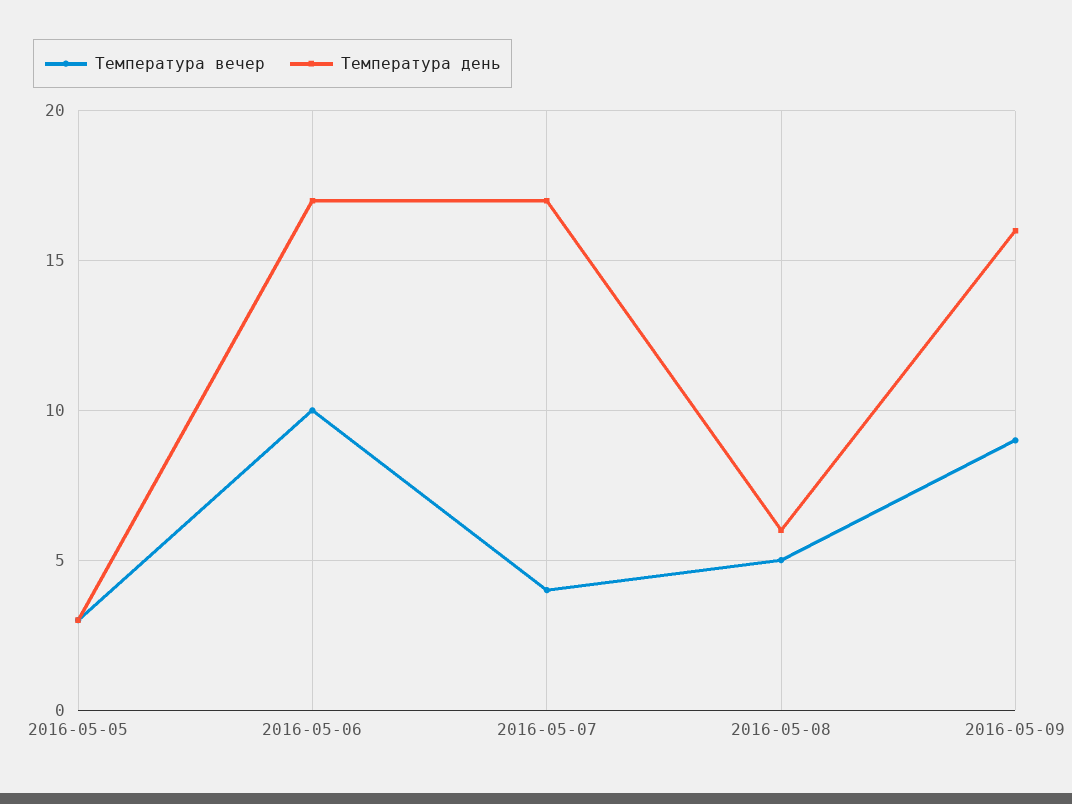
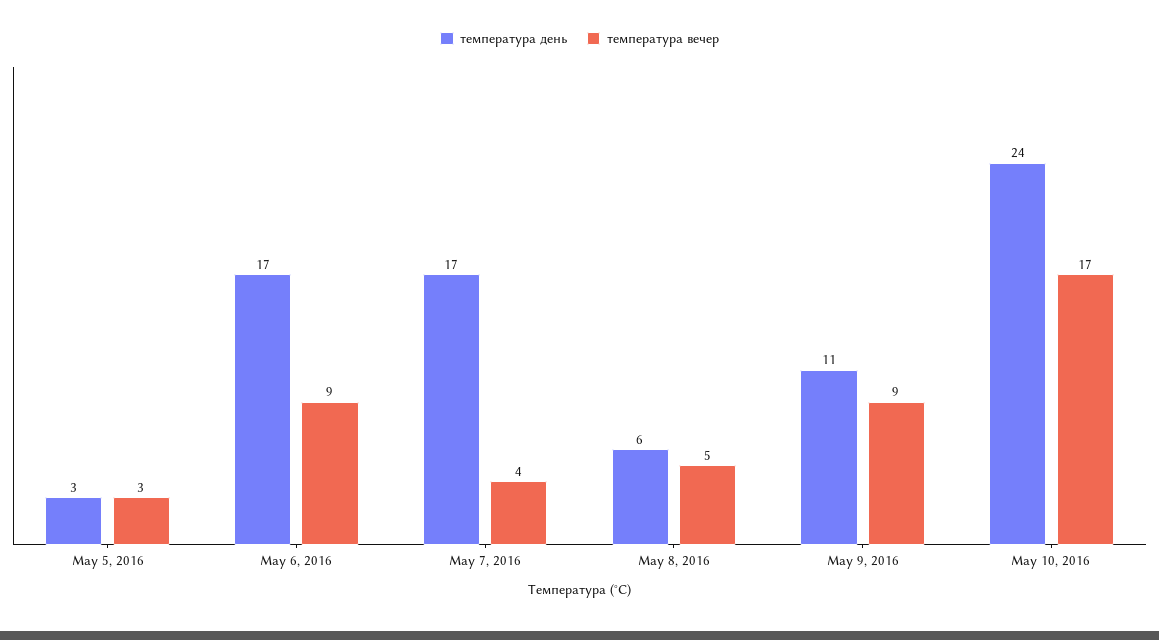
Температура вечер, 2016-05-06: 10 -> 9
Температура день, 2016-05-09: 16 -> 11
Температура день, May 10, 2016: none -> 24
Температура вечер, May 10, 2016: none -> 17

